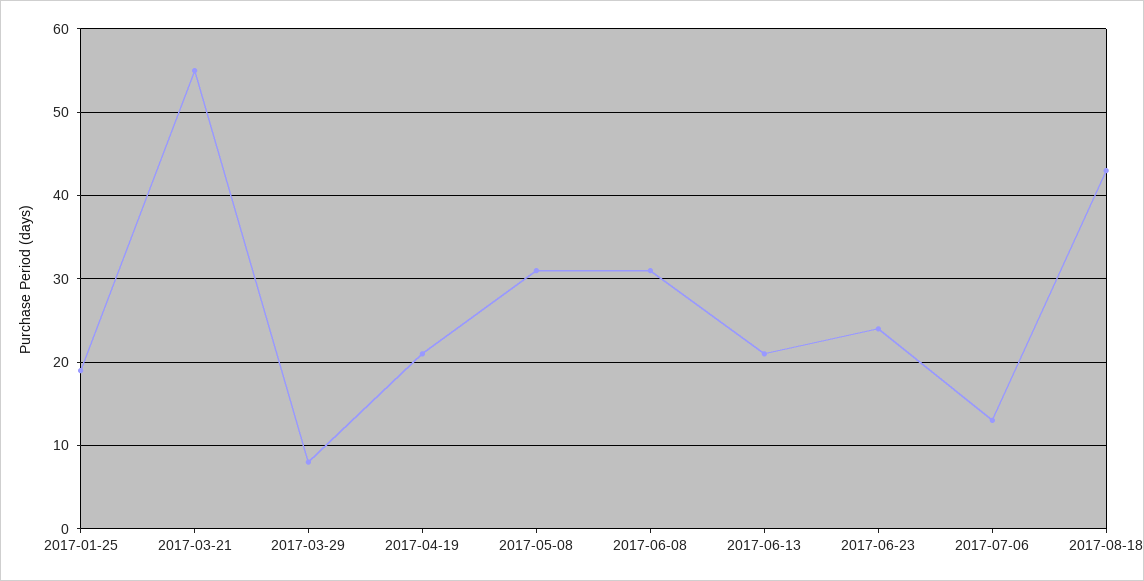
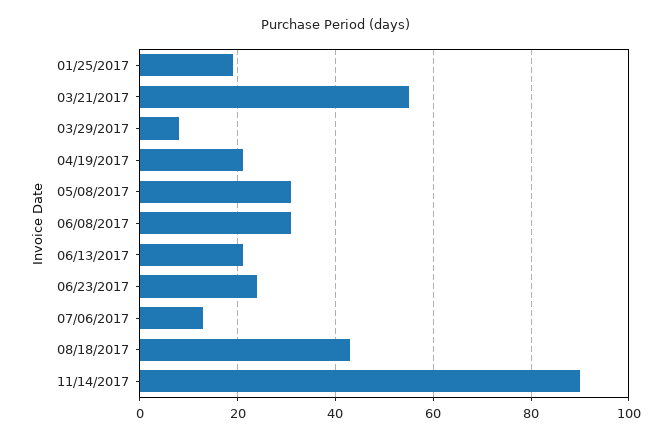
11/14/2017: none -> 90

